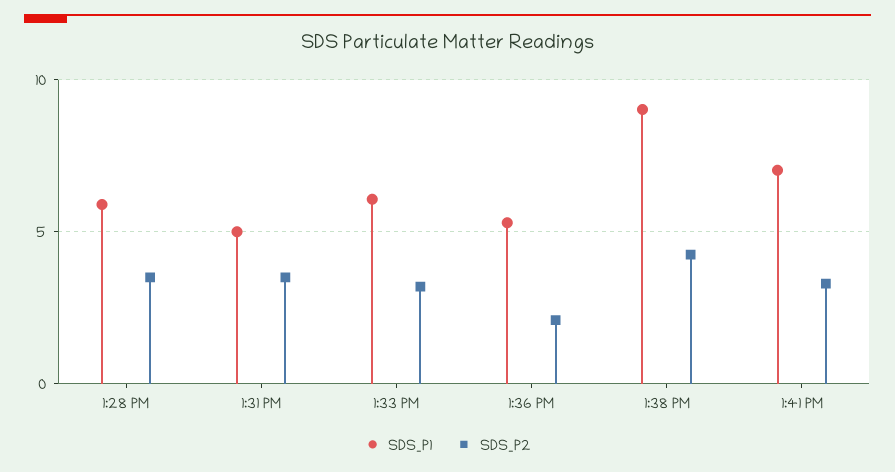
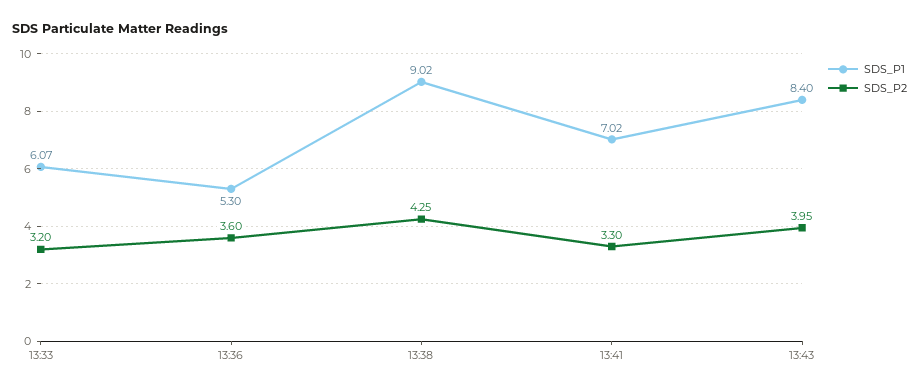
SDS_P1, 1:28 PM: 6 -> none
SDS_P2, 1:28 PM: 3.5 -> none
SDS_P1, 1:31 PM: 5 -> none
SDS_P2, 1:31 PM: 3.5 -> none
SDS_P2, 1:36 PM: 2 -> 3.6
SDS_P1, 13:43: none -> 8.4
SDS_P2, 13:43: none -> 3.95

